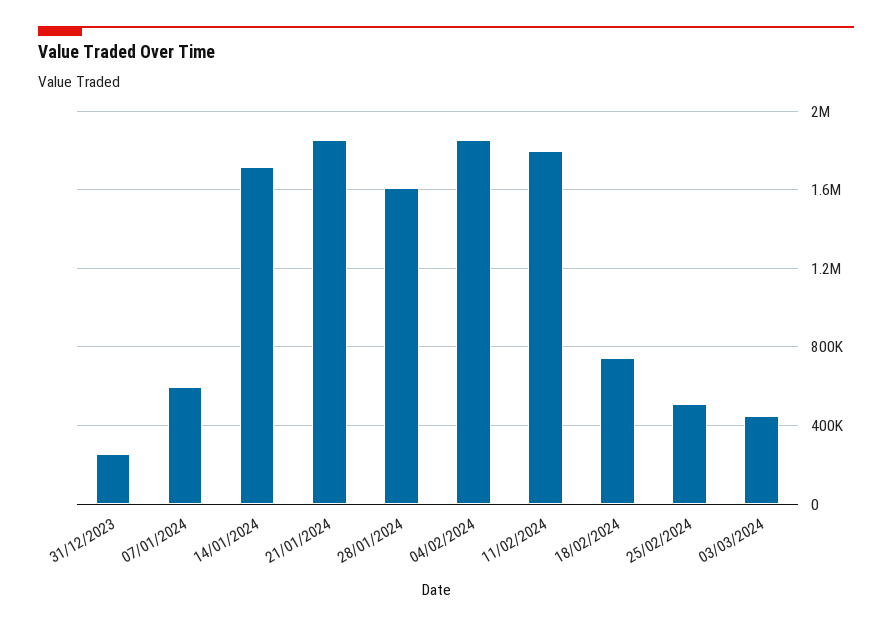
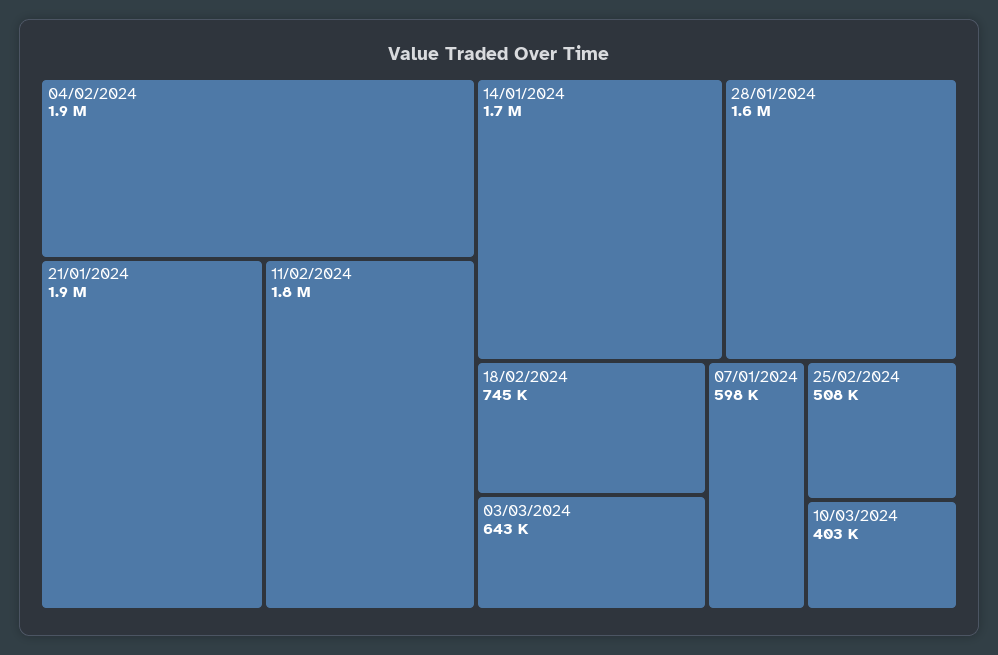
31/12/2023: 250000 -> none
03/03/2024: 450000 -> 643000
10/03/2024: none -> 403000

